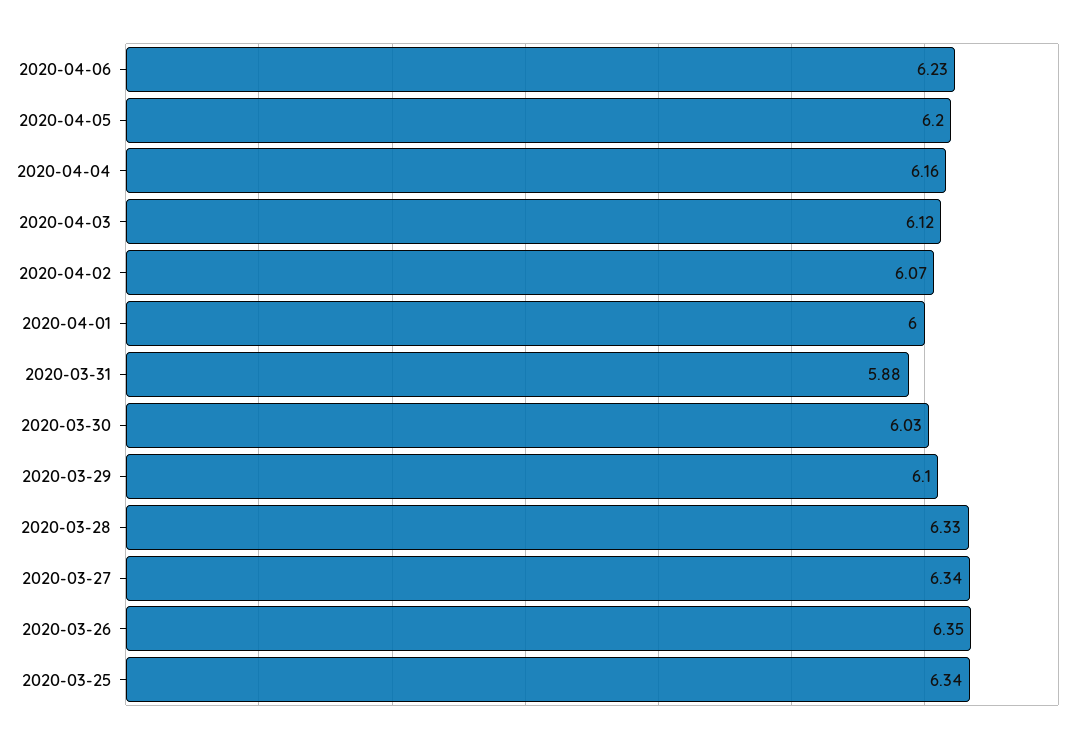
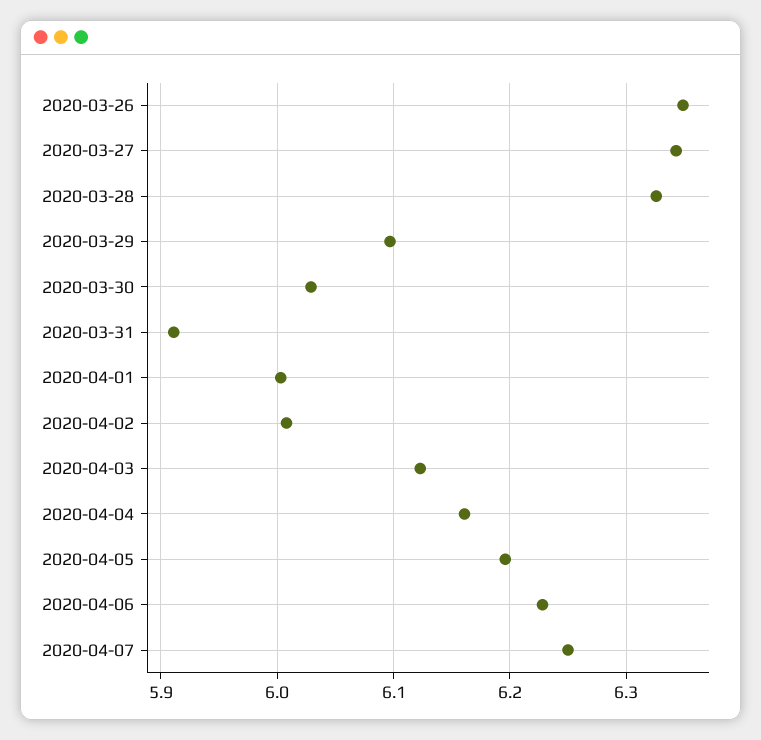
2020-04-02: 6.07 -> 6.01
2020-03-31: 5.88 -> 5.91
2020-03-25: 6.34 -> none
2020-04-07: none -> 6.25

